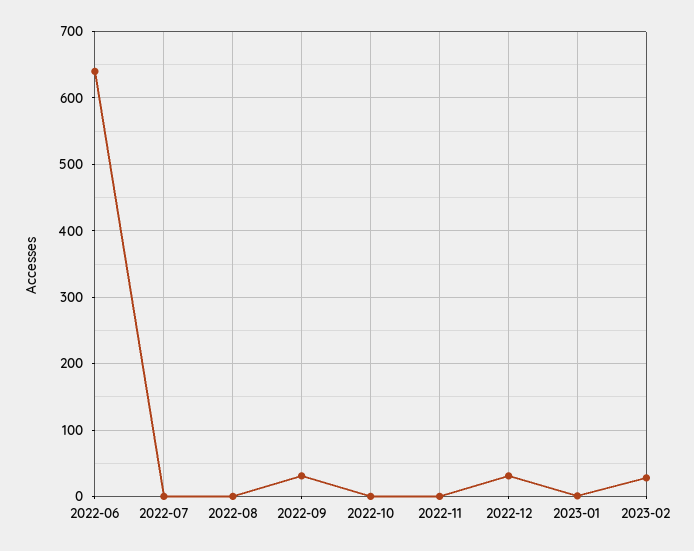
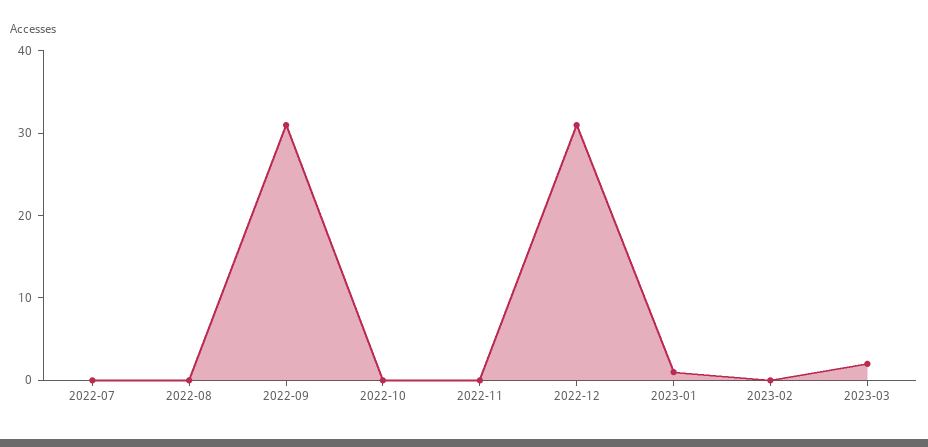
2022-06: 640 -> none
2023-02: 30 -> 0
2023-03: none -> 2

